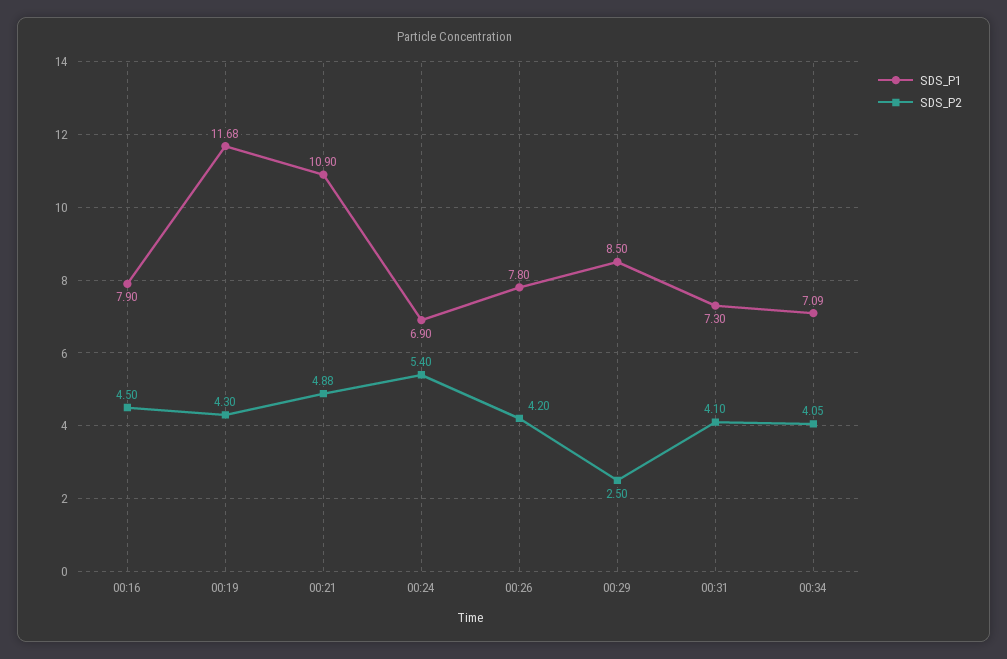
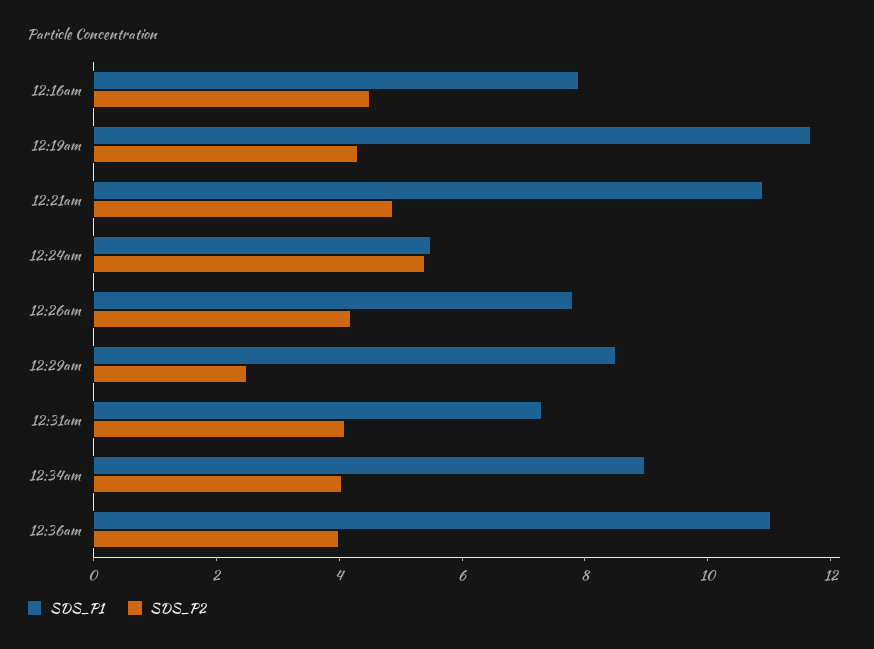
SDS_P1, 00:24: 6.9 -> 5.5
SDS_P1, 00:34: 7.09 -> 9
SDS_P1, 12:36am: none -> 11
SDS_P2, 12:36am: none -> 4

